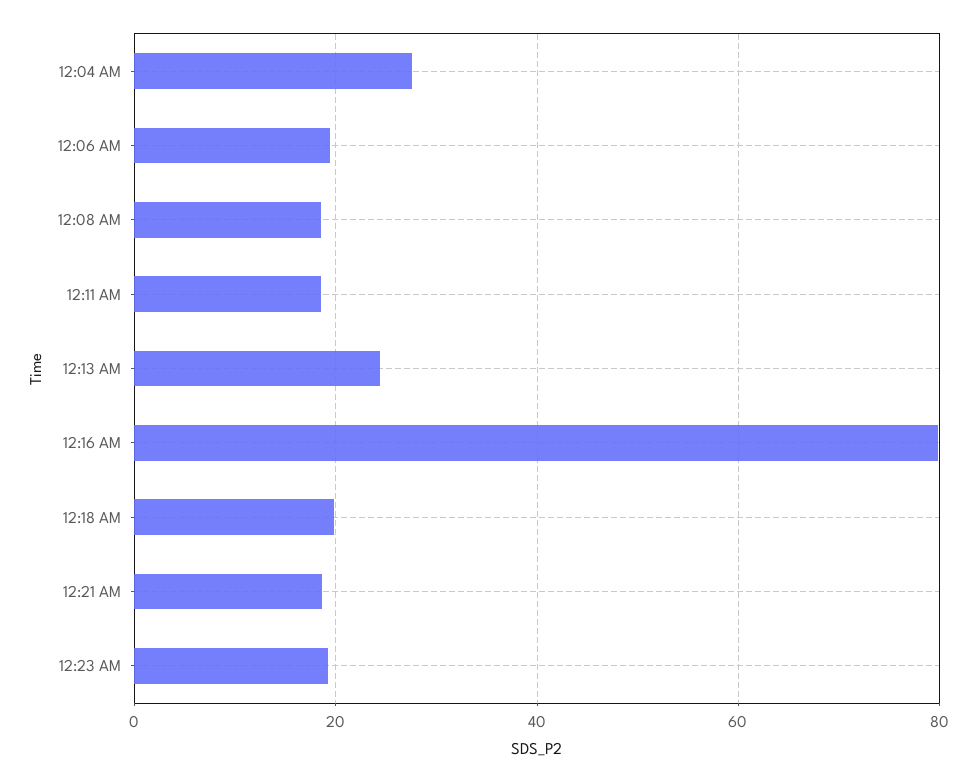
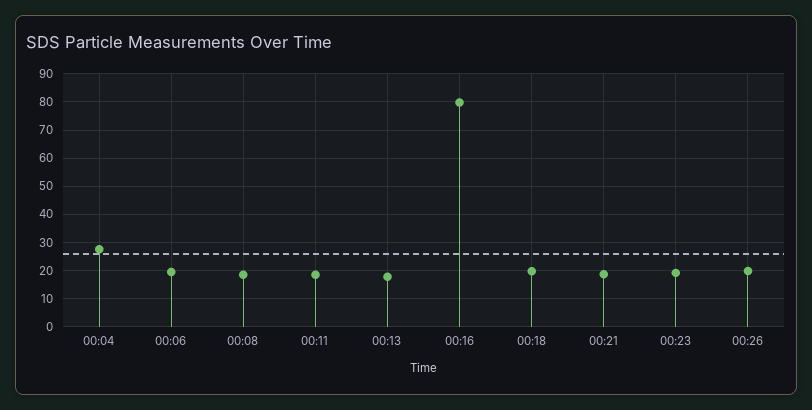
12:13 AM: 24 -> 17.5
00:26: none -> 20

